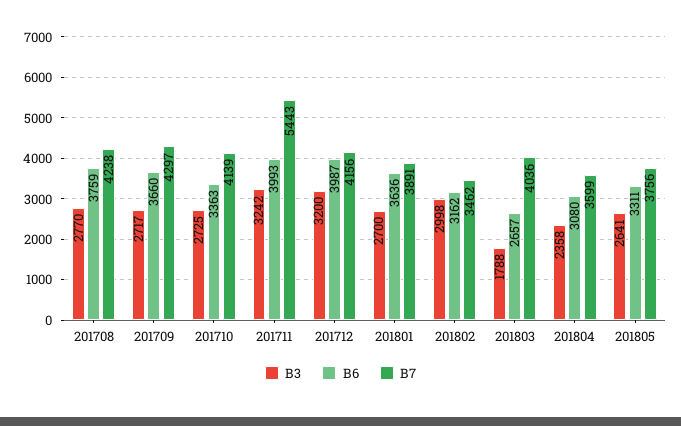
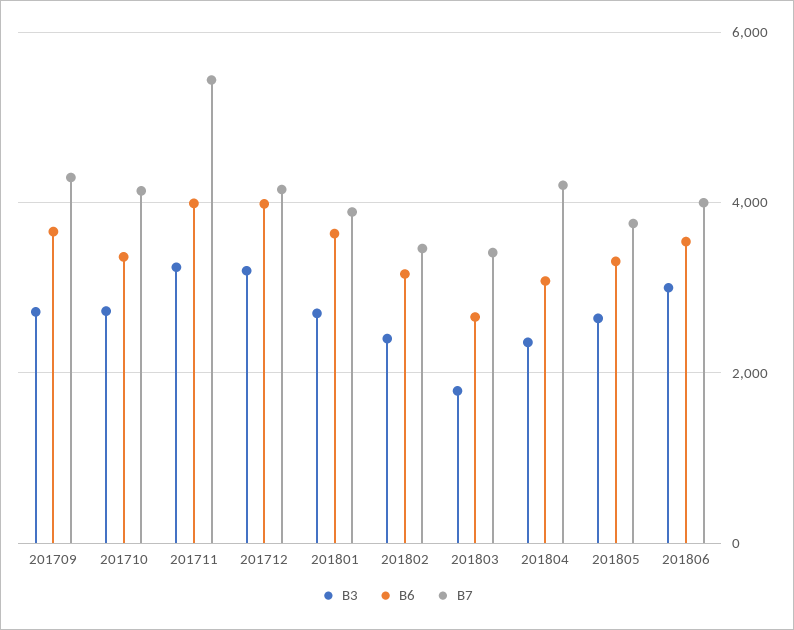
B3, 201708: 2770 -> none
B6, 201708: 3759 -> none
B7, 201708: 4238 -> none
B3, 201802: 2998 -> 2400
B7, 201803: 4036 -> 3400
B7, 201804: 3599 -> 4200
B3, 201806: none -> 3000
B6, 201806: none -> 3600
B7, 201806: none -> 4000

